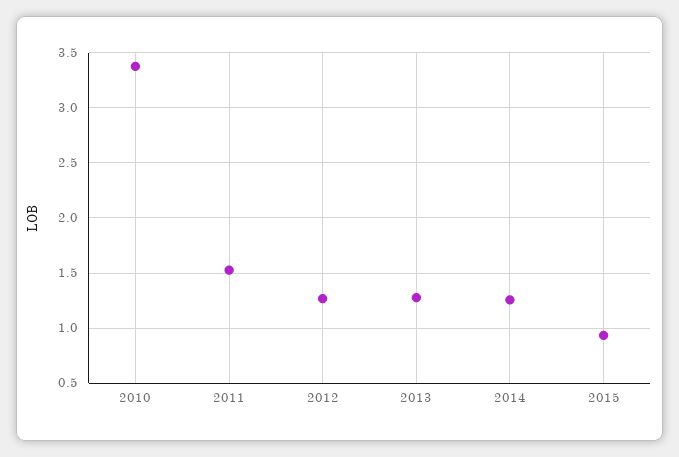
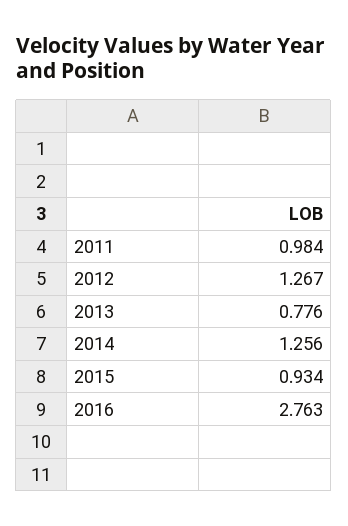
2010: 3.4 -> none
2011: 1.5 -> 0.984
2013: 1.3 -> 0.776
2016: none -> 2.763

